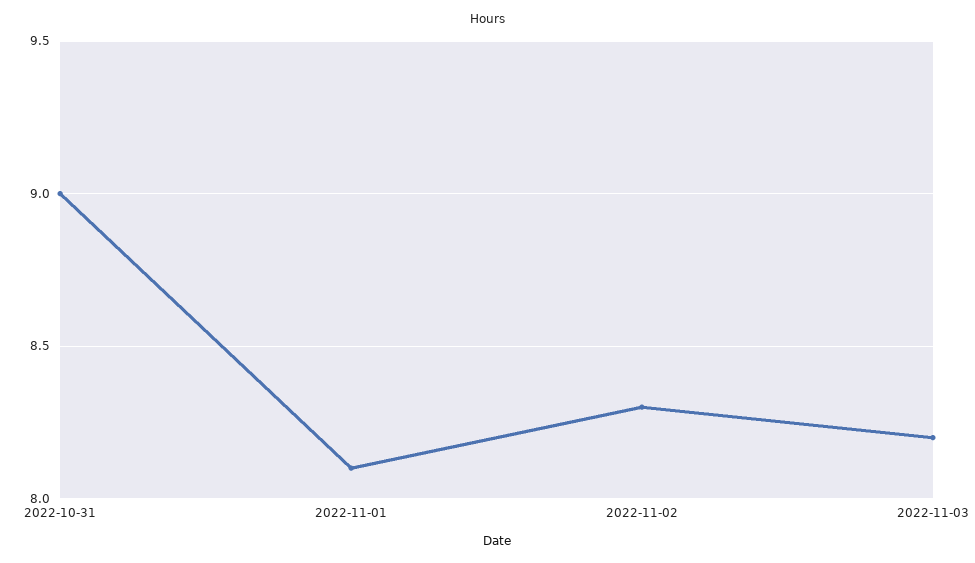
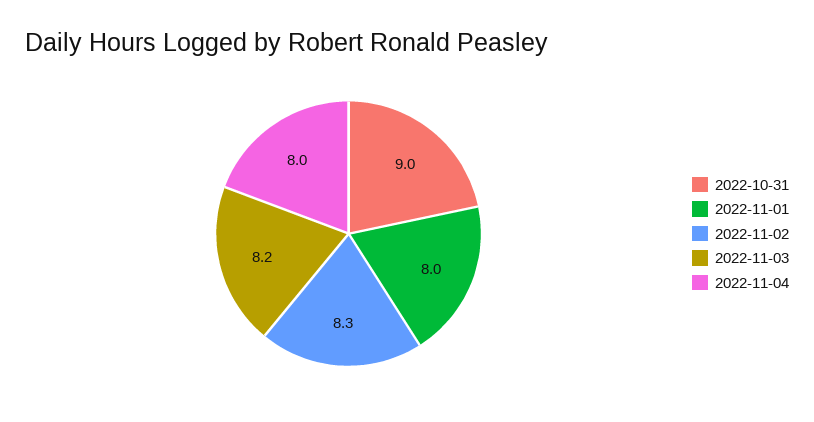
2022-11-01: 8.1 -> 8
2022-11-04: none -> 8

